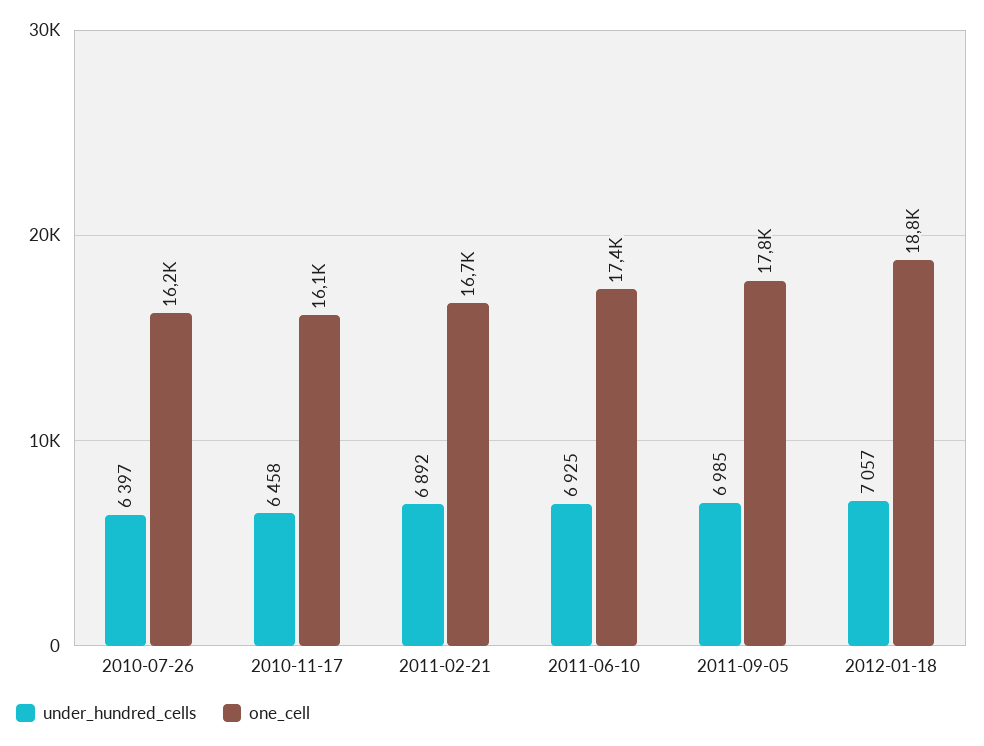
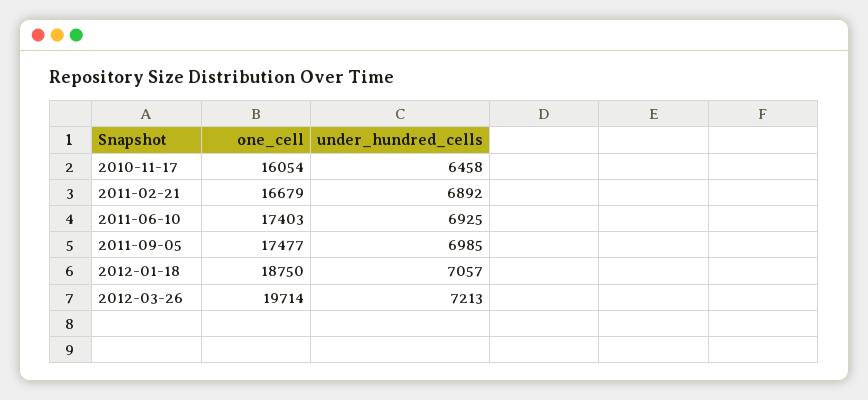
under_hundred_cells, 2010-07-26: 6397 -> none
one_cell, 2010-07-26: 16200 -> none
one_cell, 2011-09-05: 17800 -> 17477
one_cell, 2012-03-26: none -> 19714
under_hundred_cells, 2012-03-26: none -> 7213

